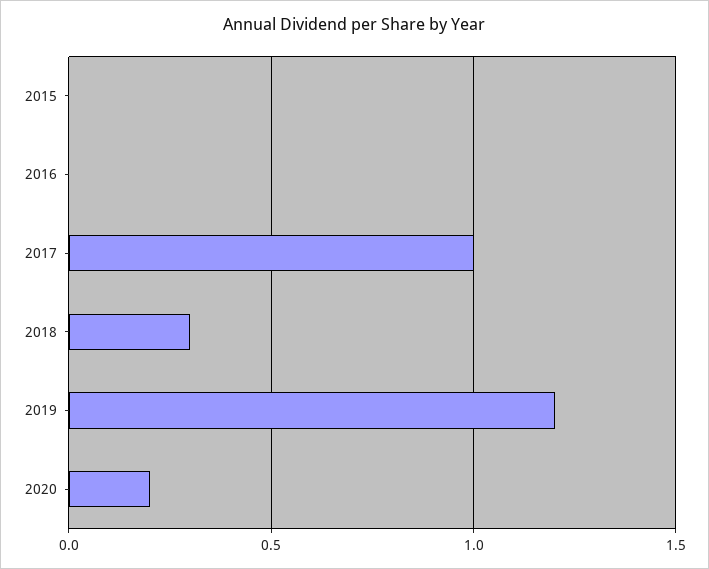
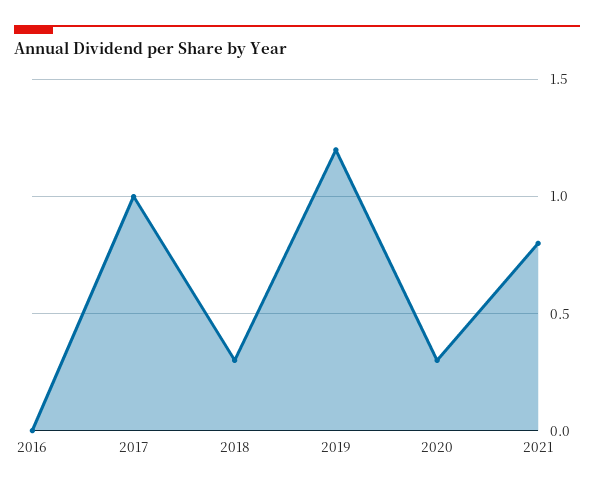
2015: 0 -> none
2020: 0.2 -> 0.3
2021: none -> 0.8

